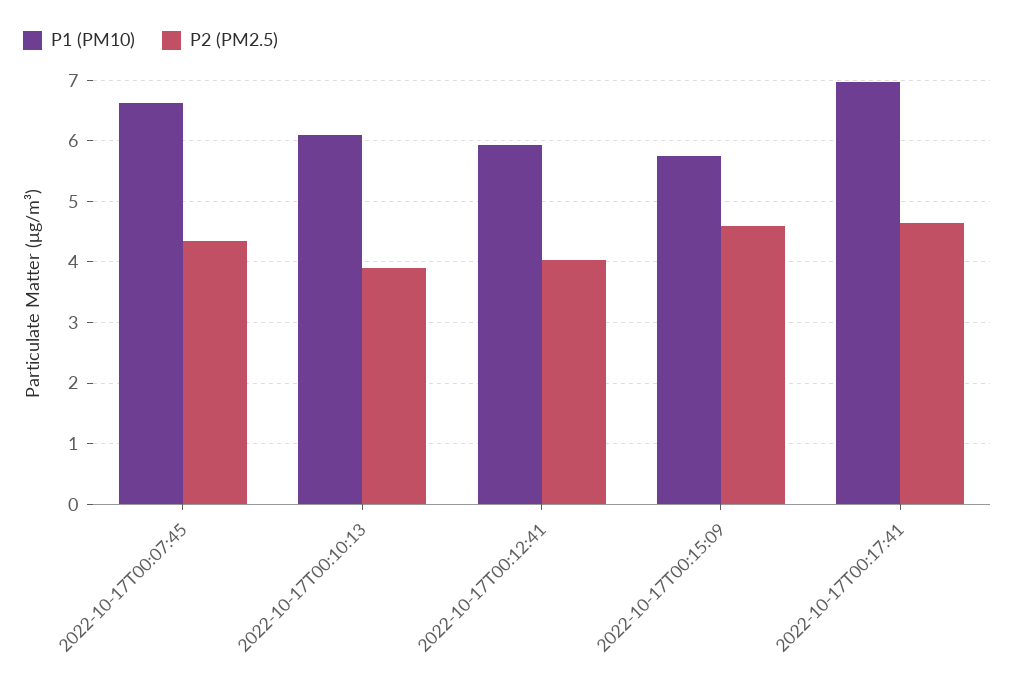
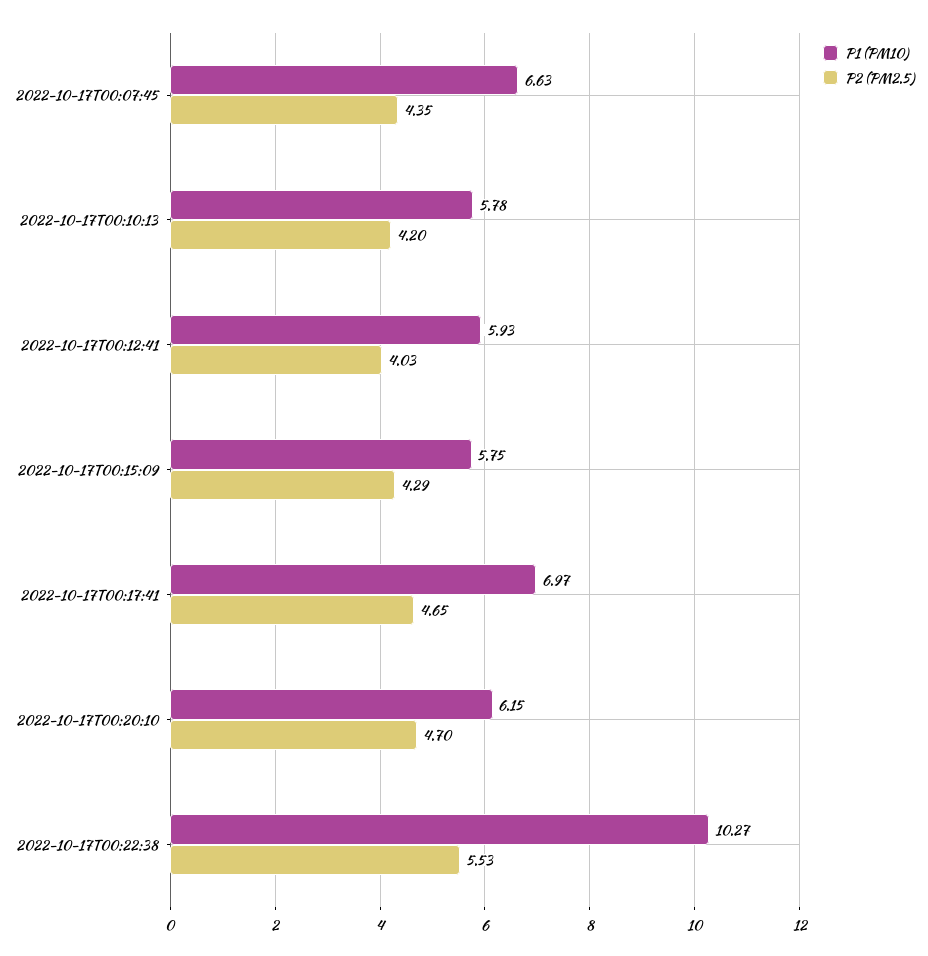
P1 (PM10), 2022-10-17T00:10:13: 6.1 -> 5.78
P2 (PM2.5), 2022-10-17T00:10:13: 3.9 -> 4.2
P2 (PM2.5), 2022-10-17T00:15:09: 4.6 -> 4.29
P1 (PM10), 2022-10-17T00:20:10: none -> 6.15
P2 (PM2.5), 2022-10-17T00:20:10: none -> 4.7
P1 (PM10), 2022-10-17T00:22:38: none -> 10.27
P2 (PM2.5), 2022-10-17T00:22:38: none -> 5.53

